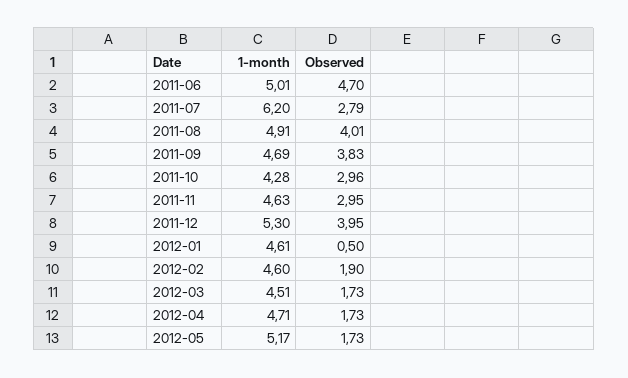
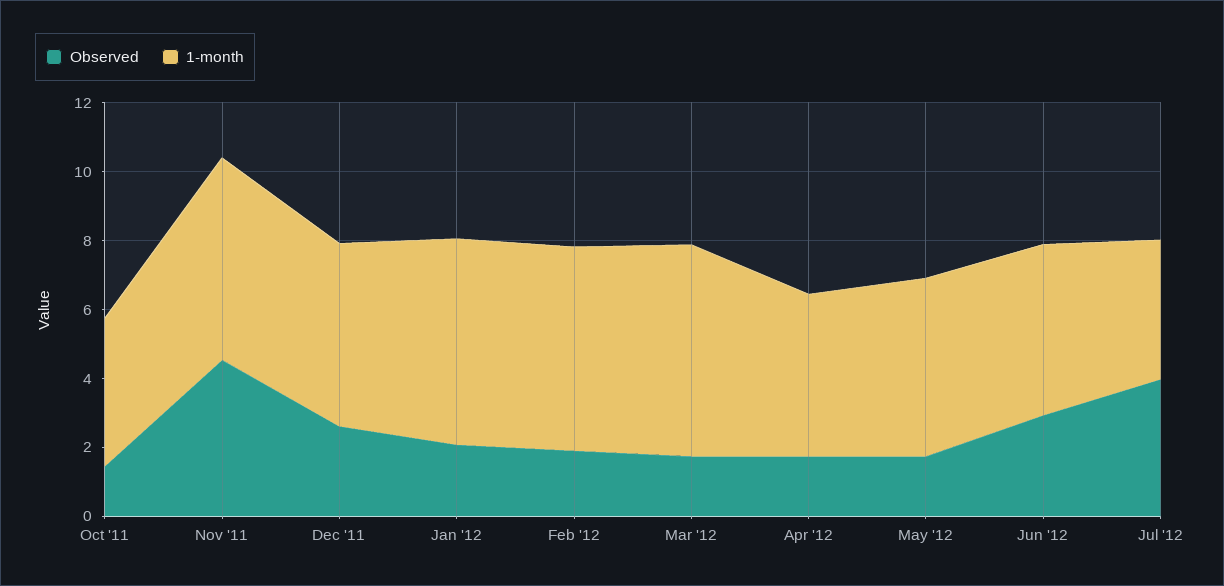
1-month, 2011-06: 5.01 -> none
Observed, 2011-06: 4.7 -> none
1-month, 2011-07: 6.2 -> none
Observed, 2011-07: 2.79 -> none
1-month, 2011-08: 4.91 -> none
Observed, 2011-08: 4.01 -> none
1-month, 2011-09: 4.69 -> none
Observed, 2011-09: 3.83 -> none
Observed, 2011-10: 2.96 -> 1.5
1-month, 2011-11: 4.63 -> 6
Observed, 2011-11: 2.95 -> 4.5
Observed, 2011-12: 3.95 -> 2.5
1-month, 2012-01: 4.61 -> 6
Observed, 2012-01: 0.5 -> 2
1-month, 2012-02: 4.6 -> 6
1-month, 2012-03: 4.51 -> 6
Observed, Jun '12: none -> 3
1-month, Jun '12: none -> 5
Observed, Jul '12: none -> 4
1-month, Jul '12: none -> 4

